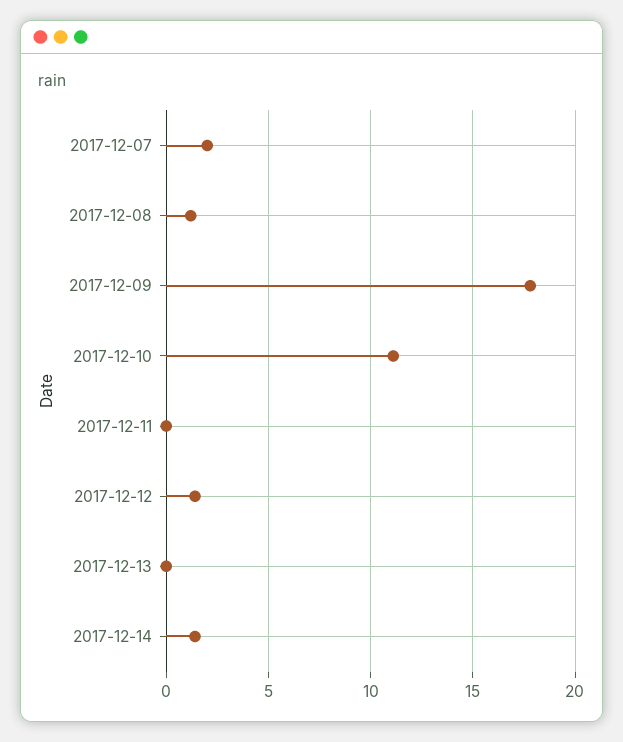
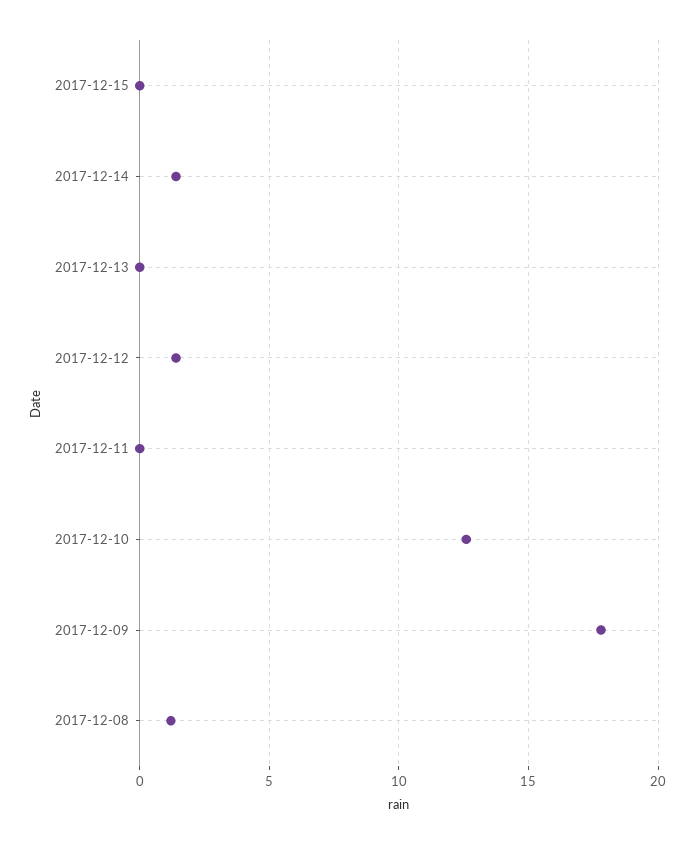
2017-12-07: 2 -> none
2017-12-10: 11 -> 12.5
2017-12-15: none -> 0

